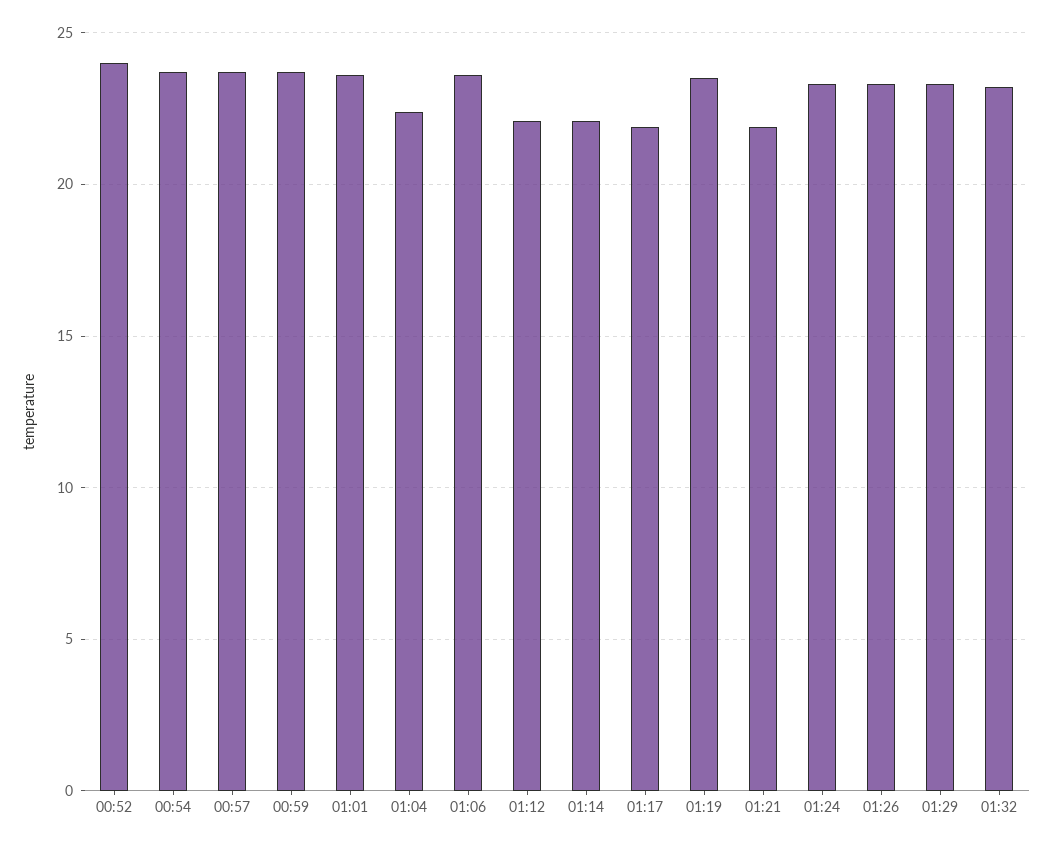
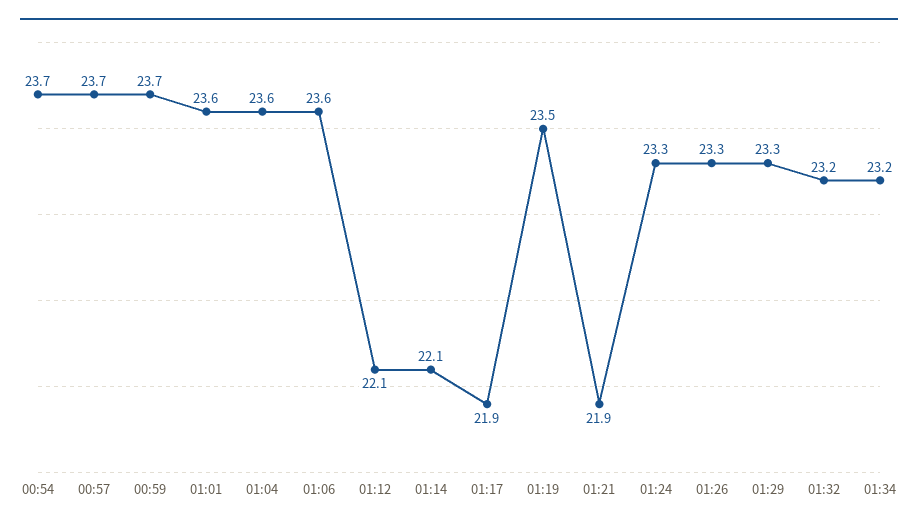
00:52: 24 -> none
01:04: 22.5 -> 23.6
01:34: none -> 23.2

